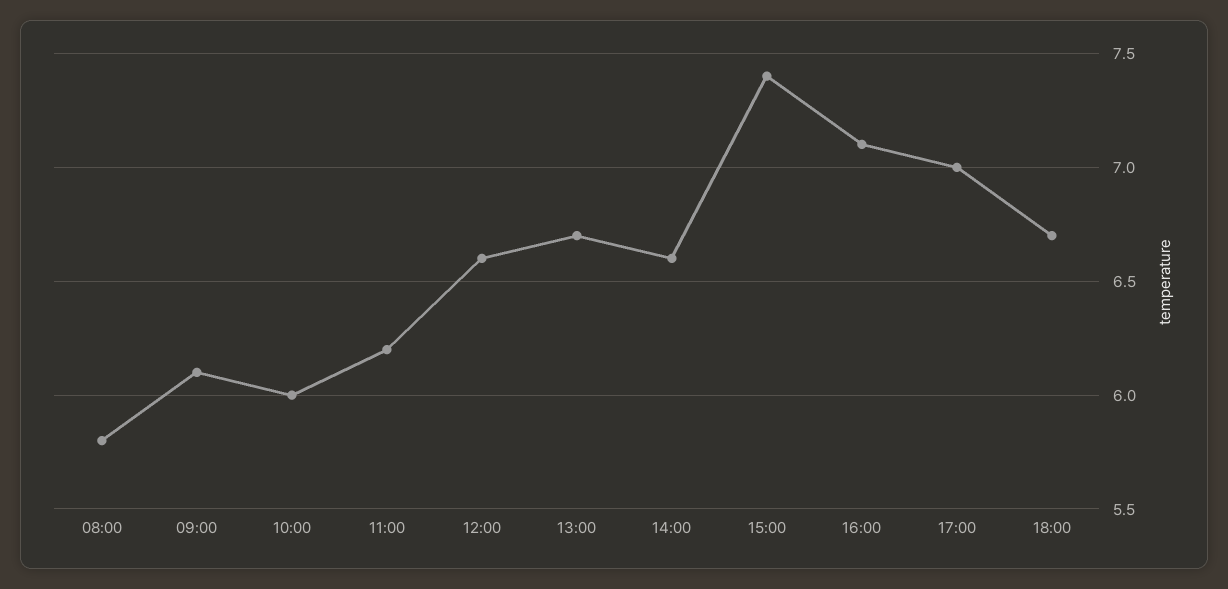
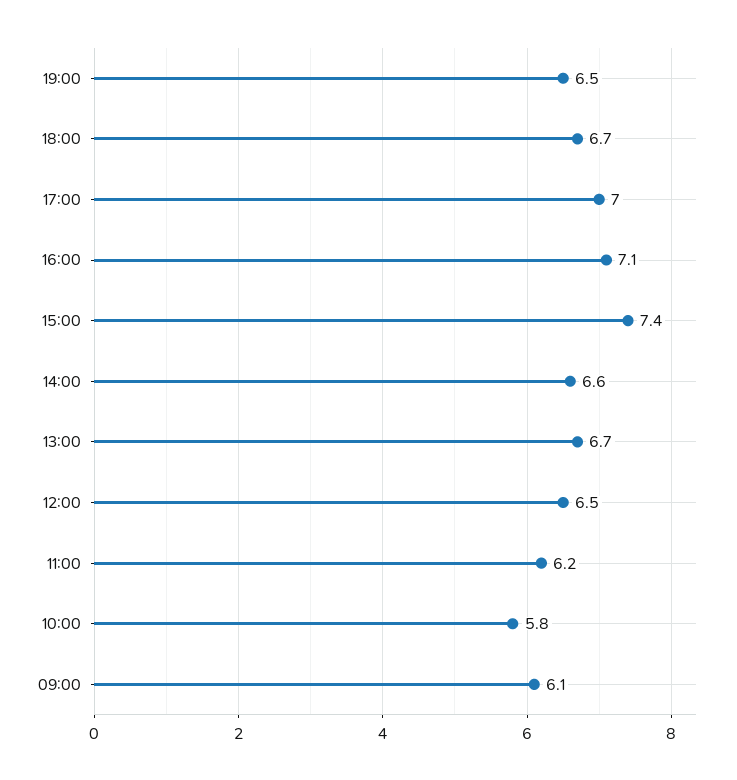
08:00: 5.8 -> none
10:00: 6 -> 5.8
12:00: 6.6 -> 6.5
19:00: none -> 6.5

